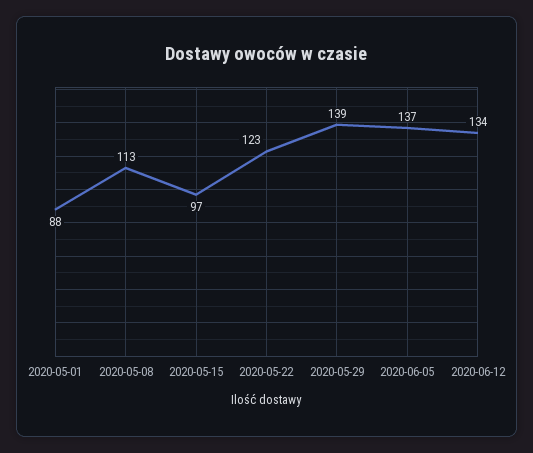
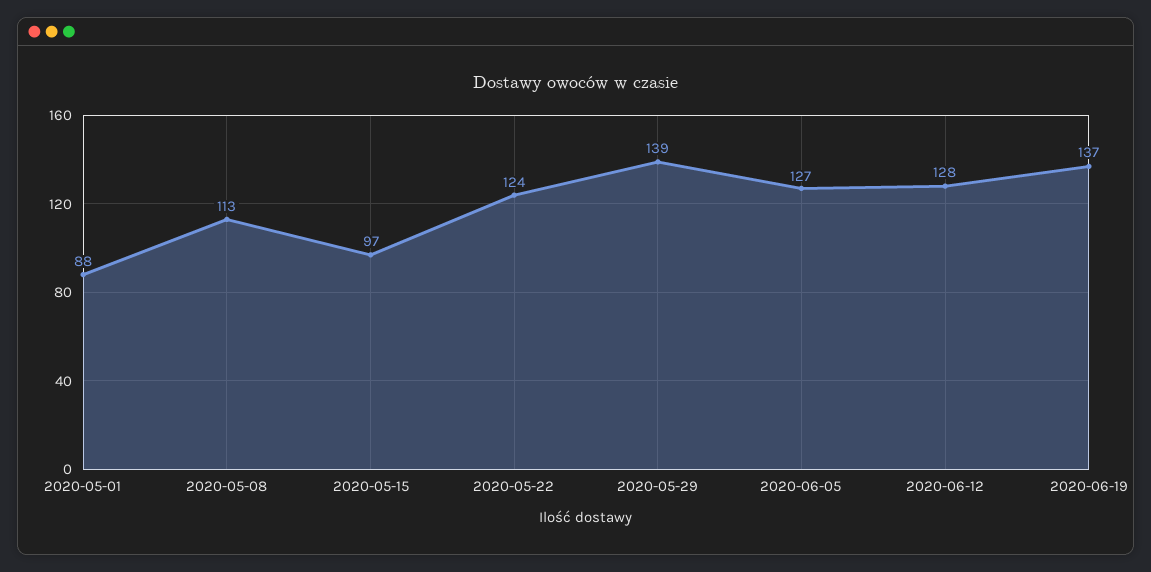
2020-05-22: 123 -> 124
2020-06-05: 137 -> 127
2020-06-12: 134 -> 128
2020-06-19: none -> 137

